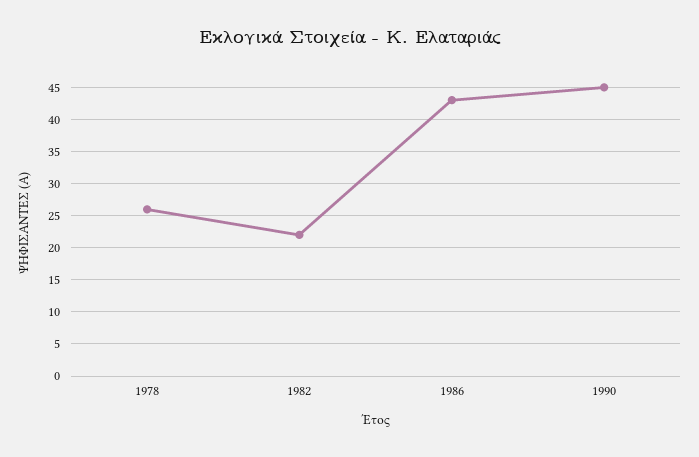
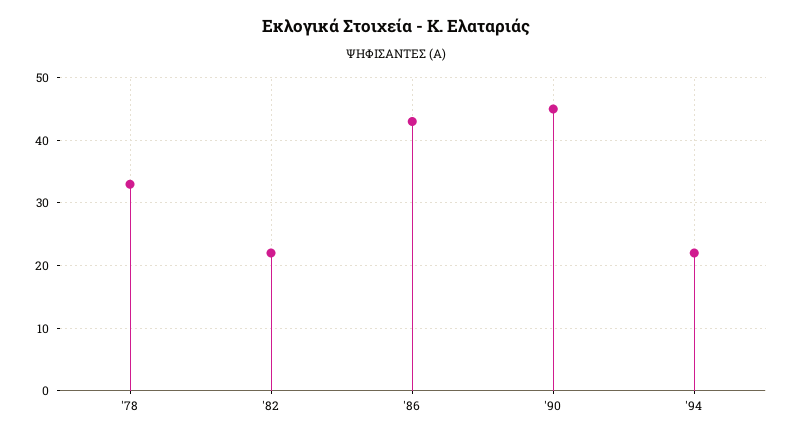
1978: 26 -> 33
'94: none -> 22

